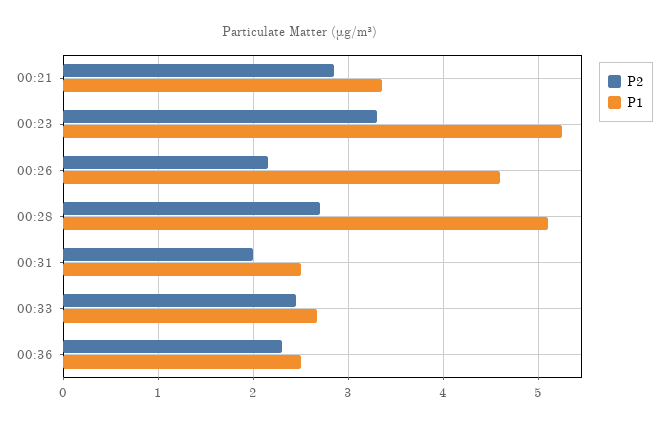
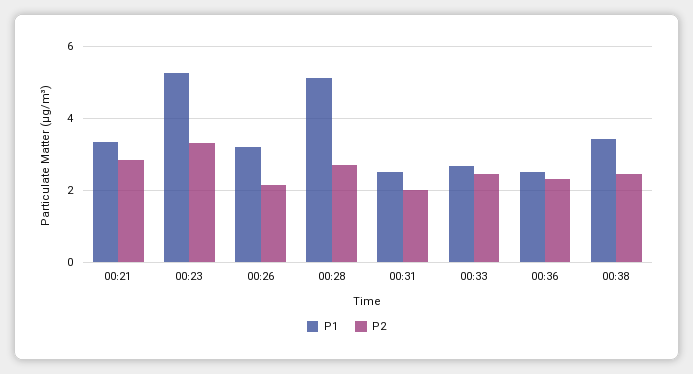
P1, 00:26: 4.6 -> 3.2
P1, 00:38: none -> 3.4
P2, 00:38: none -> 2.4

